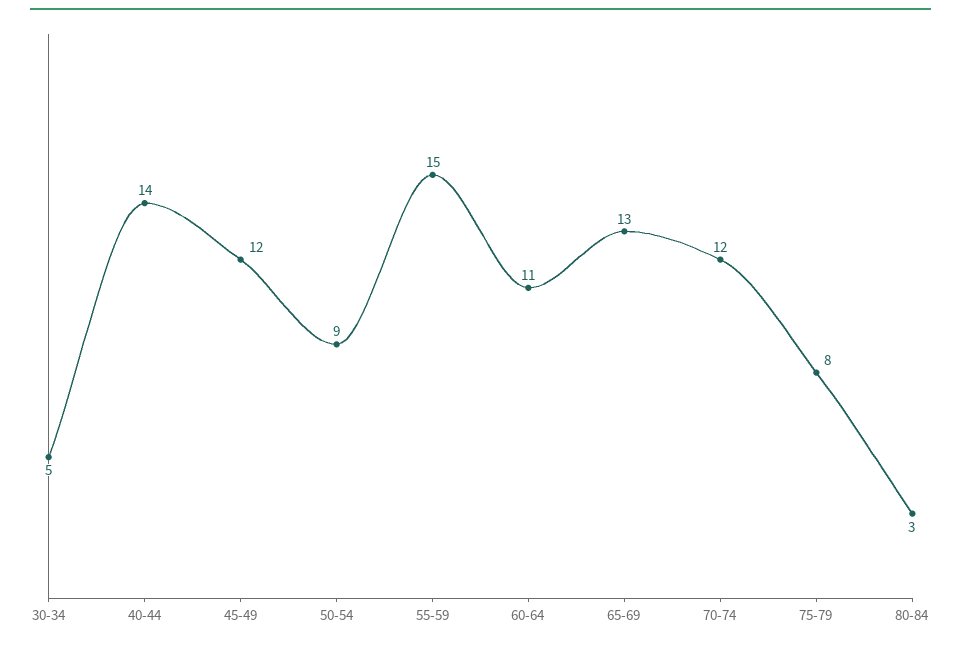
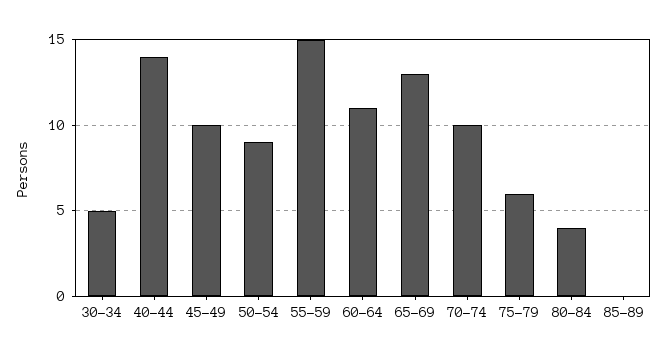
45-49: 12 -> 10
70-74: 12 -> 10
75-79: 8 -> 6
80-84: 3 -> 4
85-89: none -> 0

